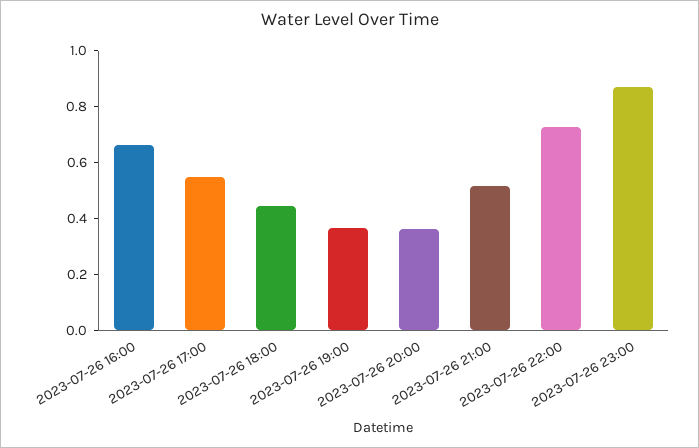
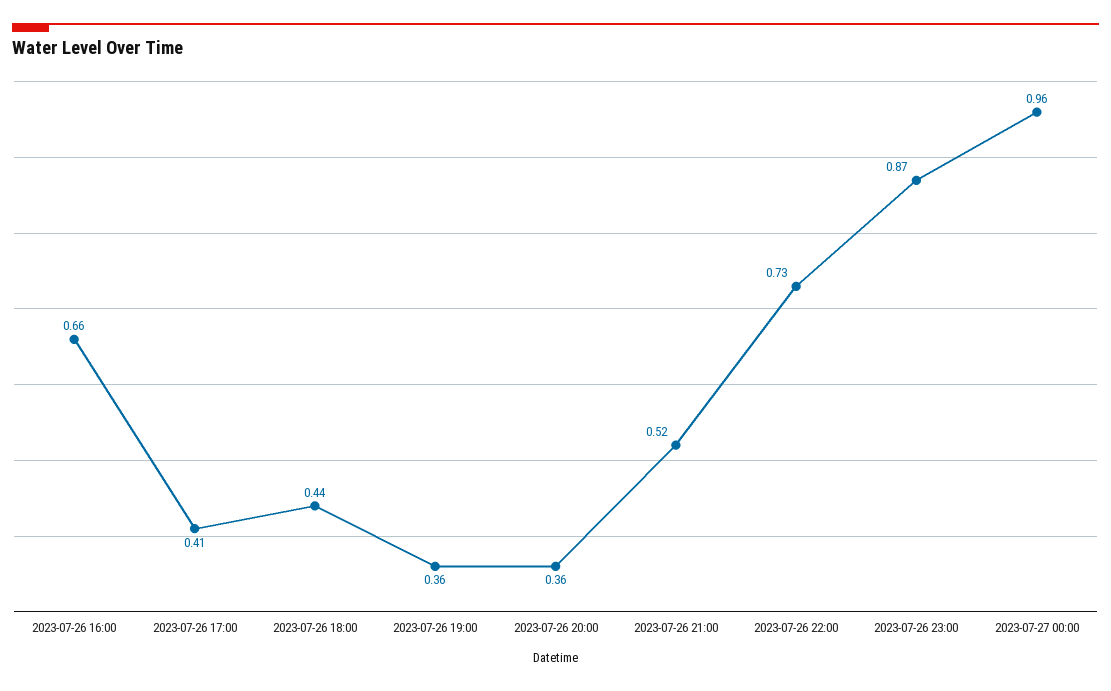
2023-07-26 17:00: 0.55 -> 0.41
2023-07-27 00:00: none -> 0.96

